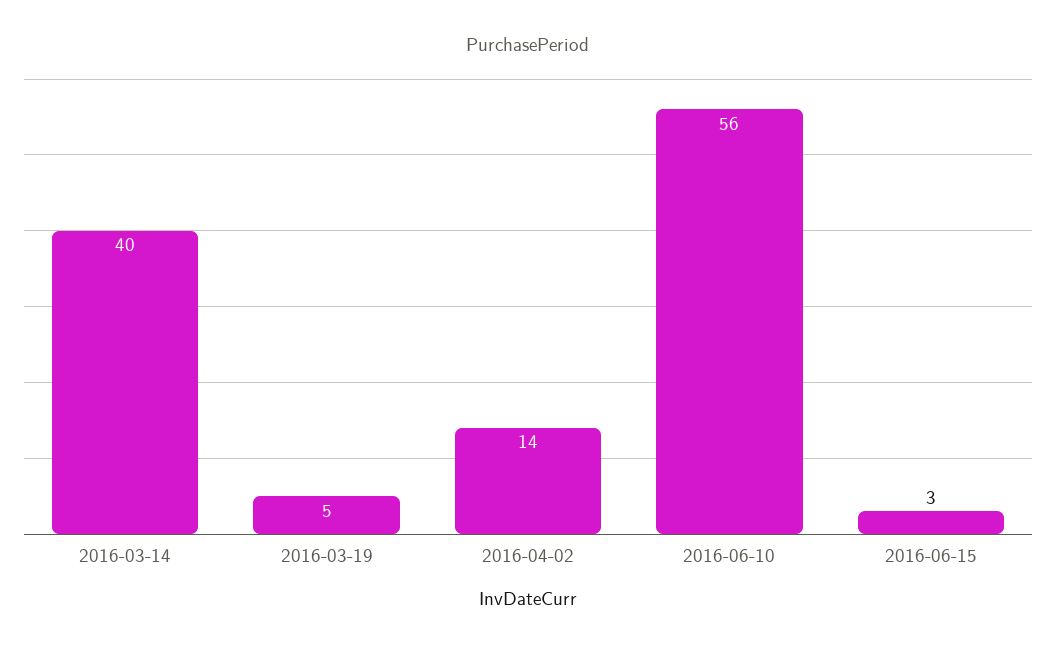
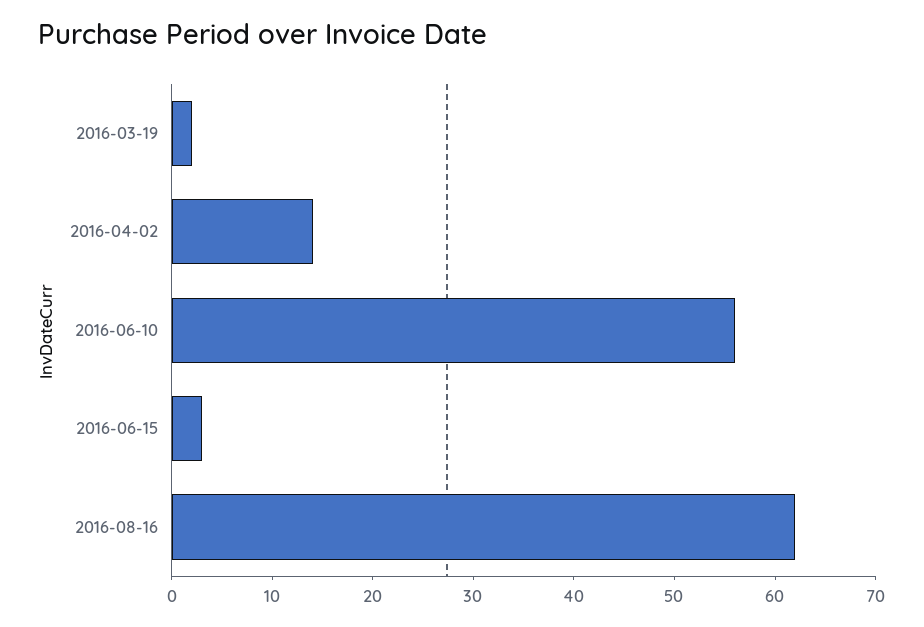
2016-03-14: 40 -> none
2016-03-19: 5 -> 2
2016-08-16: none -> 62

